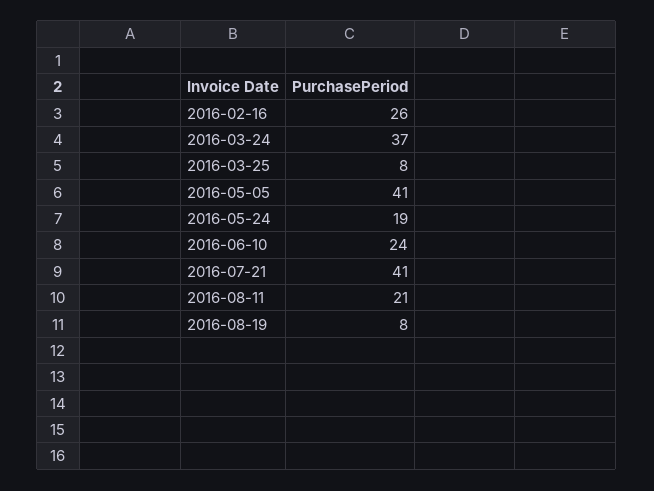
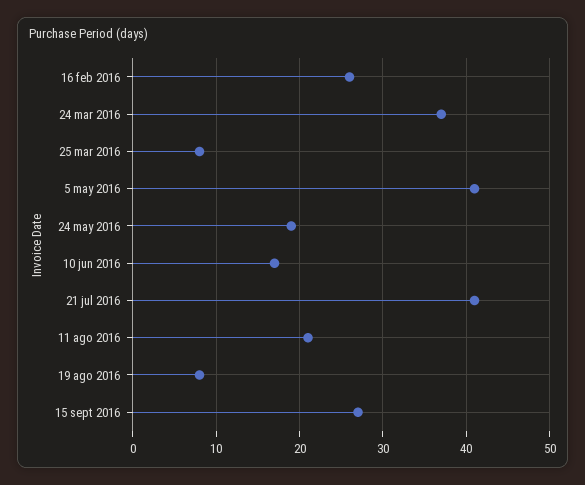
2016-06-10: 24 -> 17
15 sept 2016: none -> 27

